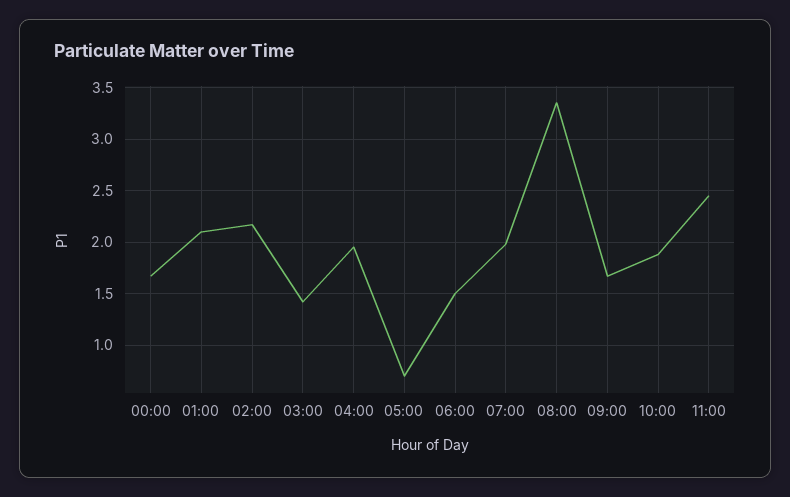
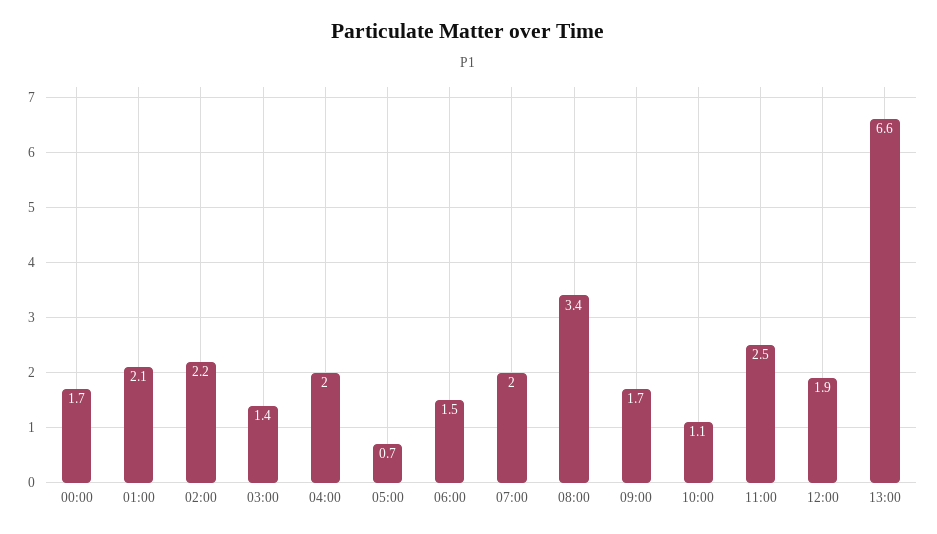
10:00: 1.9 -> 1.1
12:00: none -> 1.9
13:00: none -> 6.6

